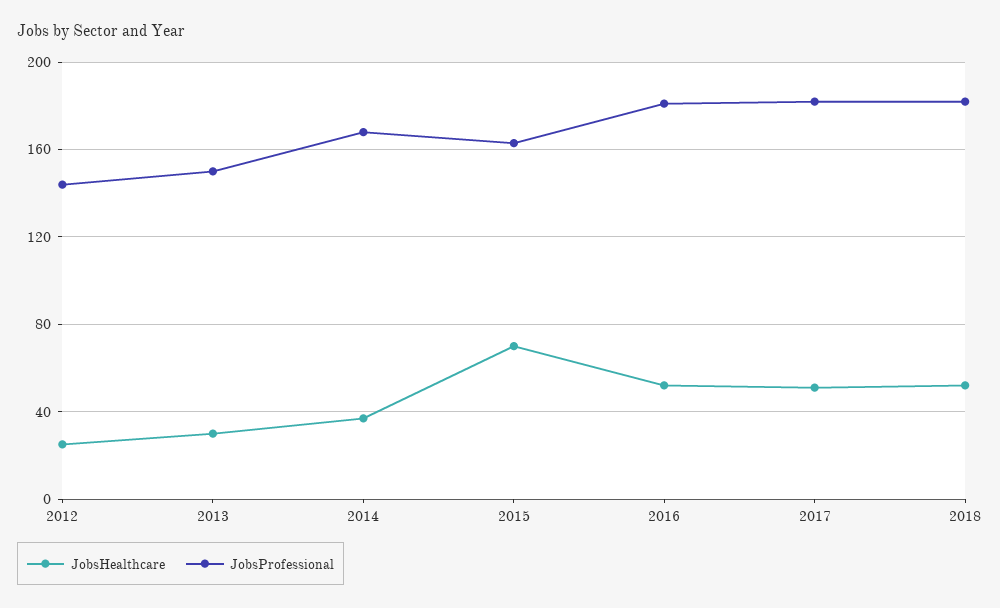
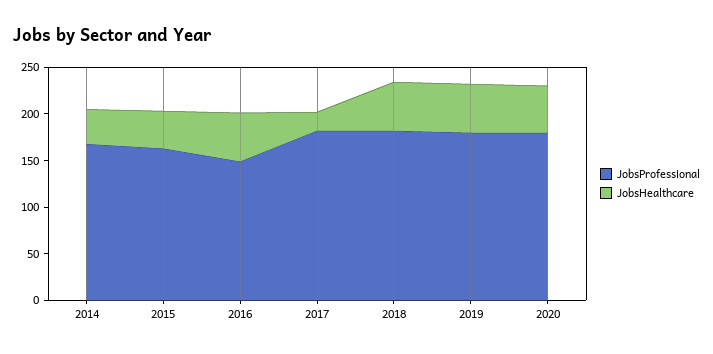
JobsHealthcare, 2012: 25 -> none
JobsProfessional, 2012: 145 -> none
JobsHealthcare, 2013: 30 -> none
JobsProfessional, 2013: 150 -> none
JobsHealthcare, 2015: 70 -> 40
JobsProfessional, 2016: 180 -> 150
JobsHealthcare, 2017: 50 -> 20
JobsProfessional, 2019: none -> 180
JobsHealthcare, 2019: none -> 50
JobsProfessional, 2020: none -> 180
JobsHealthcare, 2020: none -> 50

